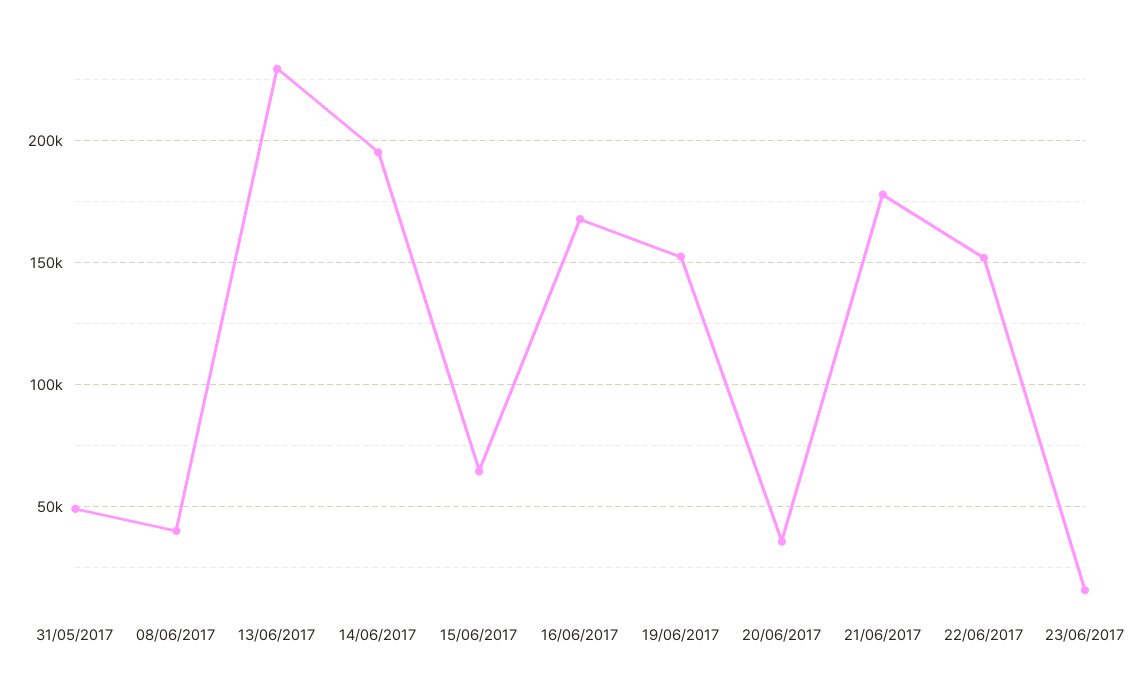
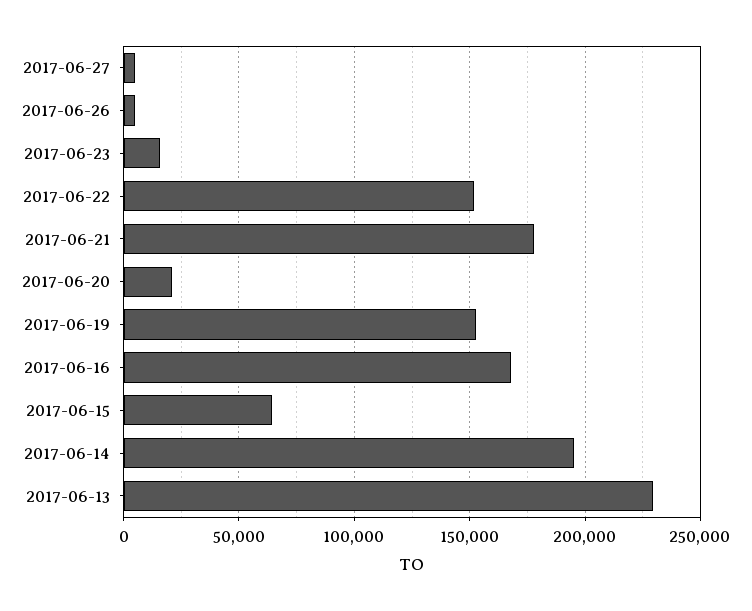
31/05/2017: 50000 -> none
08/06/2017: 40000 -> none
20/06/2017: 35000 -> 20000
2017-06-27: none -> 5000
2017-06-26: none -> 5000

